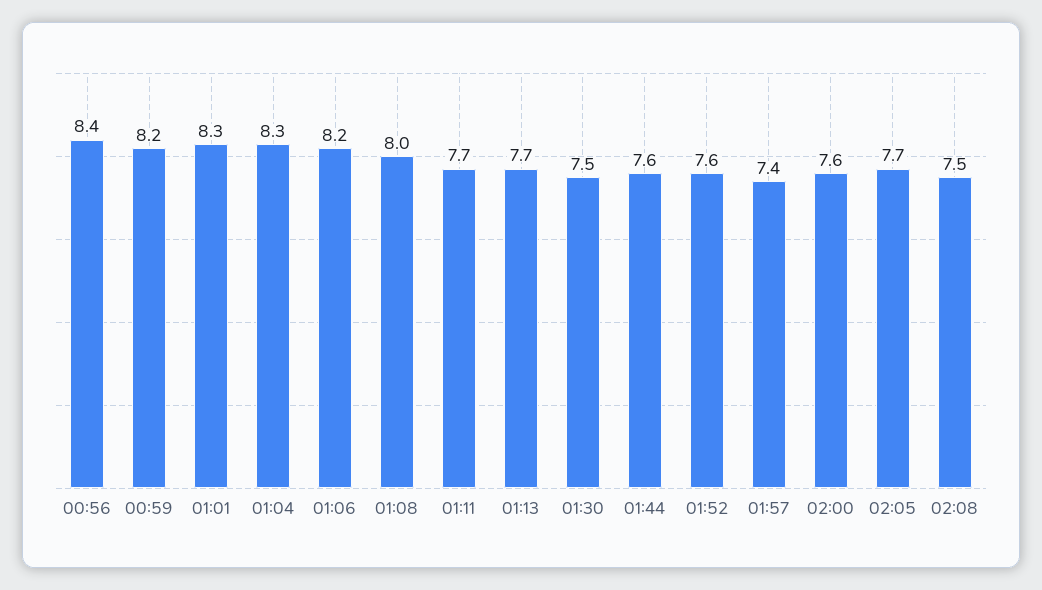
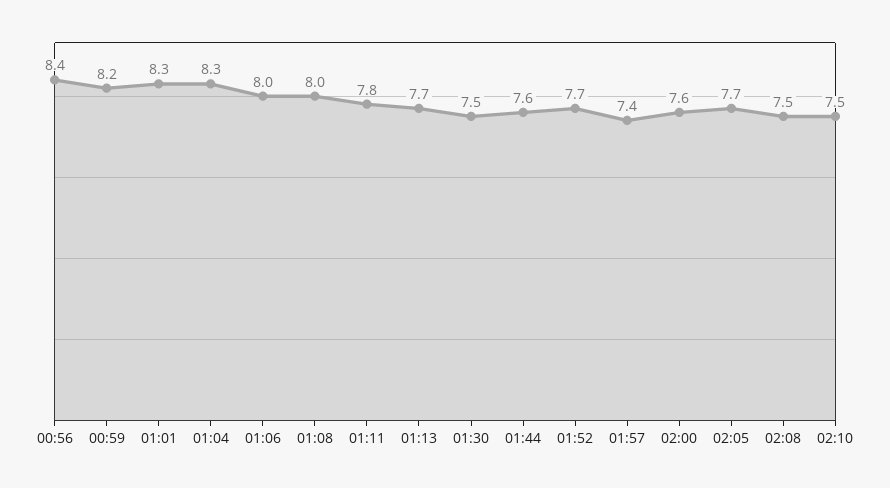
01:06: 8.2 -> 8
01:11: 7.7 -> 7.8
01:52: 7.6 -> 7.7
02:10: none -> 7.5

